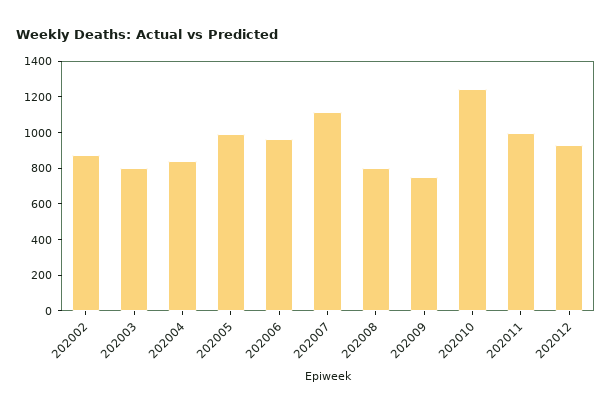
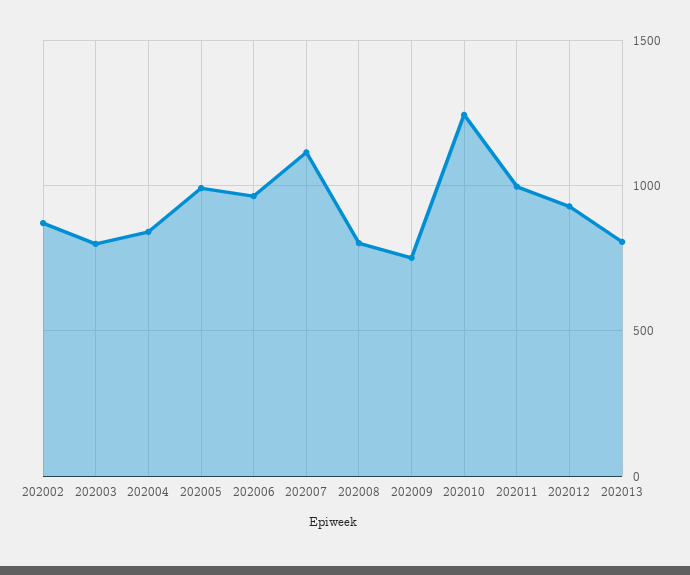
202013: none -> 800

